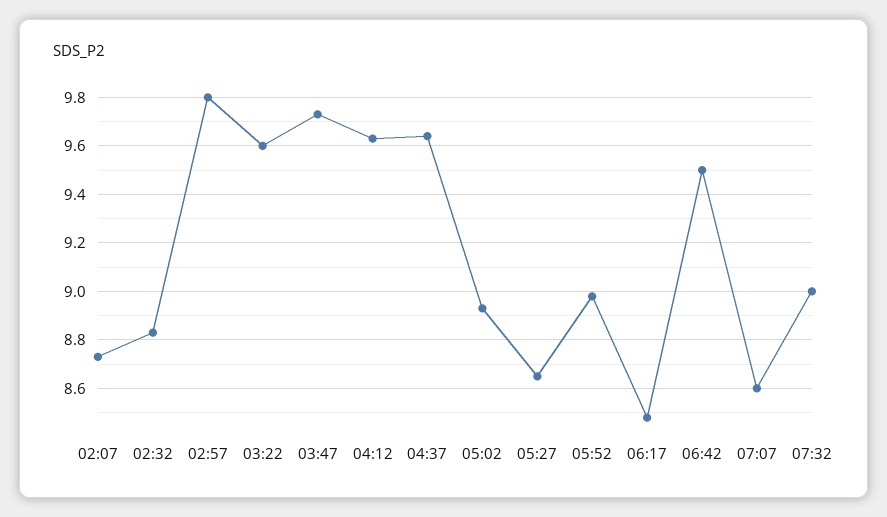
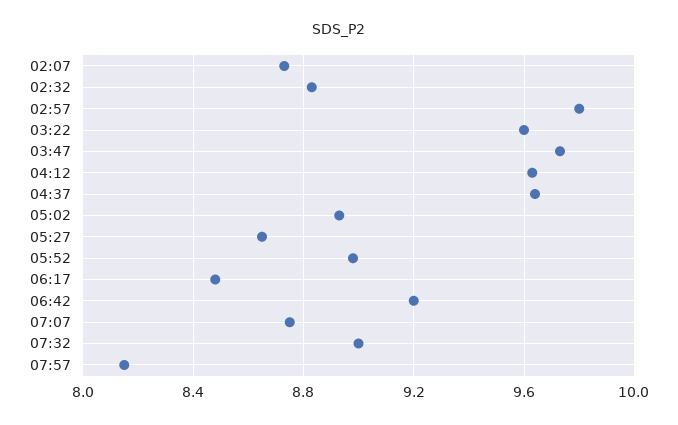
06:42: 9.5 -> 9.2
07:07: 8.6 -> 8.75
07:57: none -> 8.15

